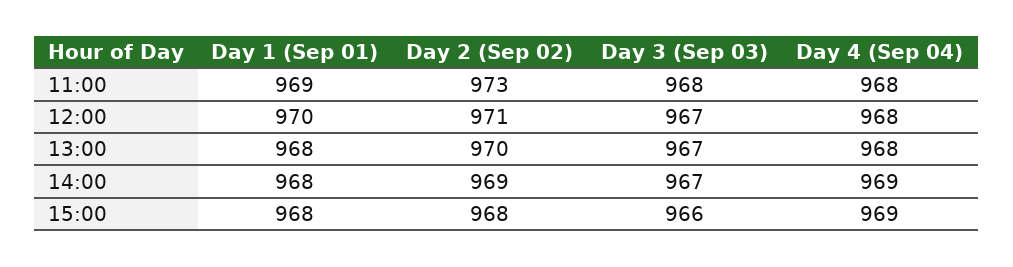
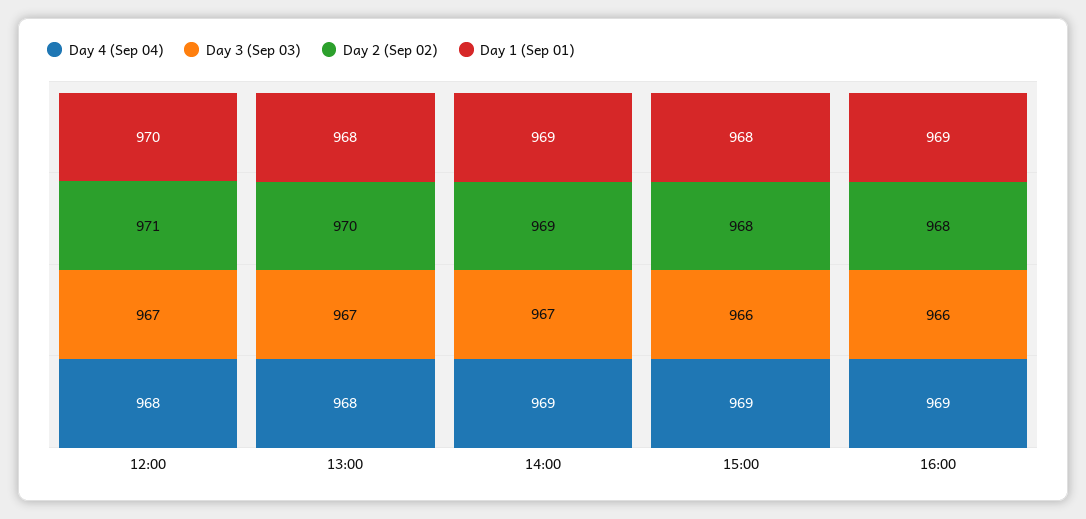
Day 1 (Sep 01), 11:00: 969 -> none
Day 2 (Sep 02), 11:00: 973 -> none
Day 3 (Sep 03), 11:00: 968 -> none
Day 4 (Sep 04), 11:00: 968 -> none
Day 1 (Sep 01), 14:00: 968 -> 969
Day 4 (Sep 04), 16:00: none -> 969
Day 3 (Sep 03), 16:00: none -> 966
Day 2 (Sep 02), 16:00: none -> 968
Day 1 (Sep 01), 16:00: none -> 969

